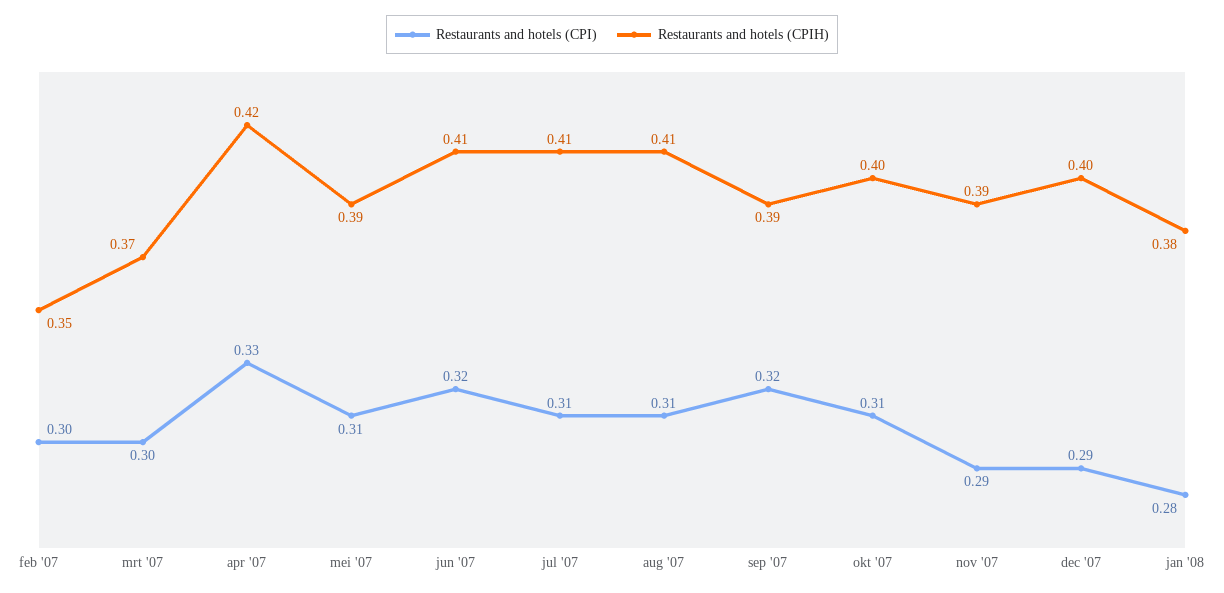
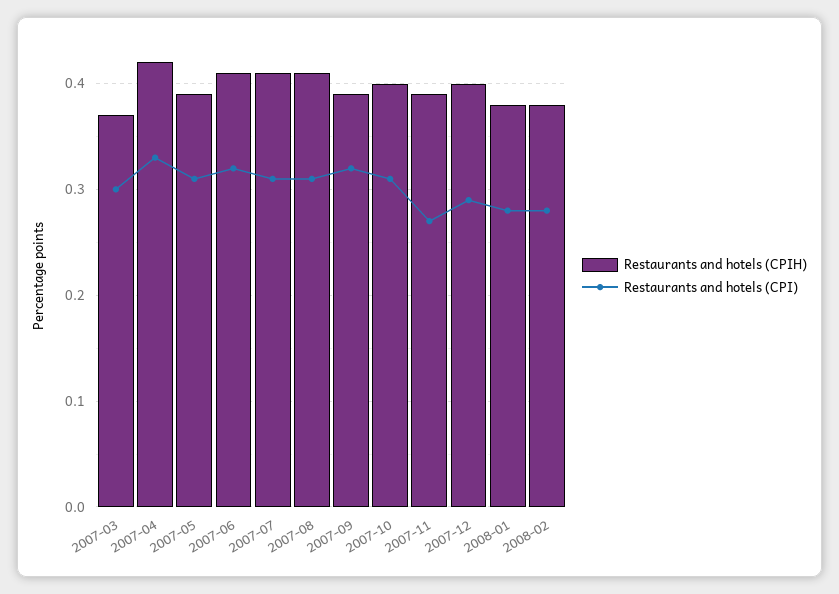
Restaurants and hotels (CPI), feb '07: 0.3 -> none
Restaurants and hotels (CPIH), feb '07: 0.35 -> none
Restaurants and hotels (CPI), nov '07: 0.29 -> 0.27
Restaurants and hotels (CPIH), 2008-02: none -> 0.38
Restaurants and hotels (CPI), 2008-02: none -> 0.28

